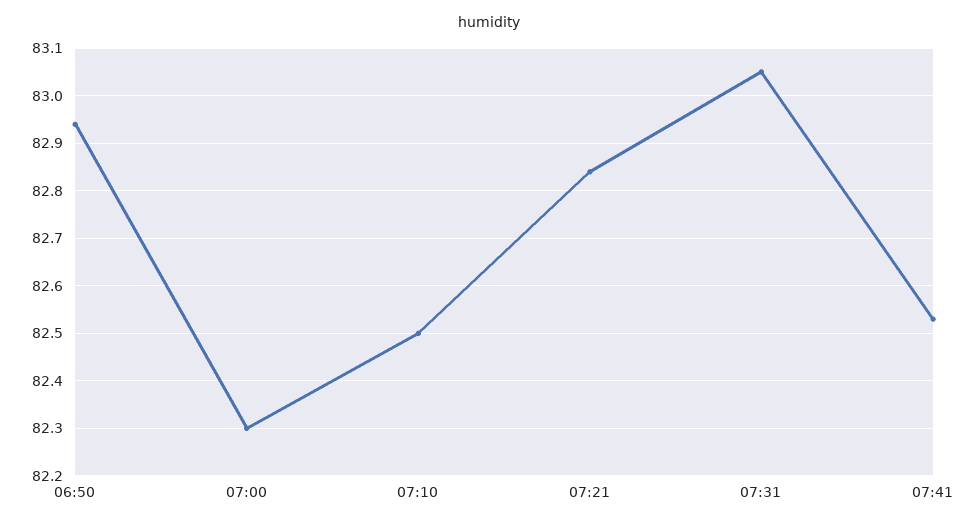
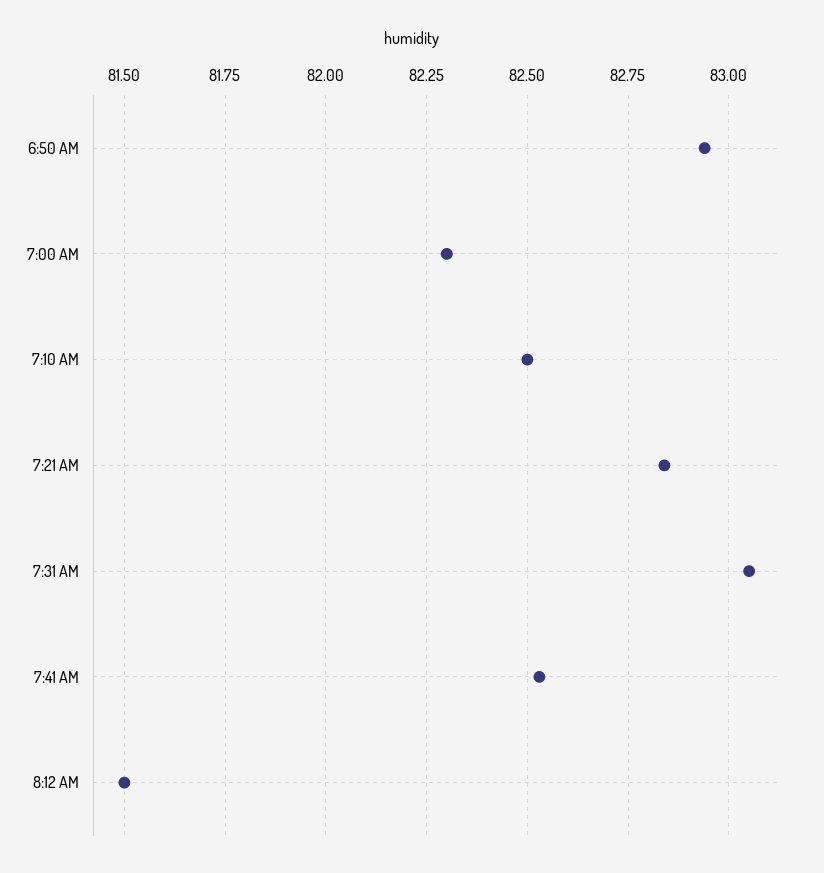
8:12 AM: none -> 81.5

